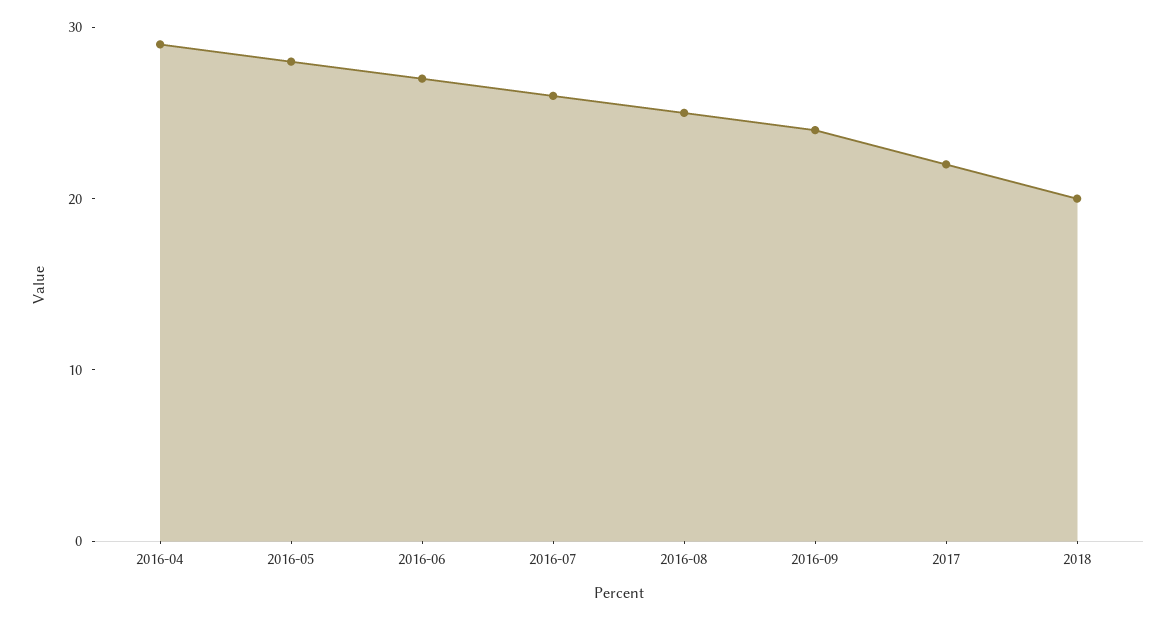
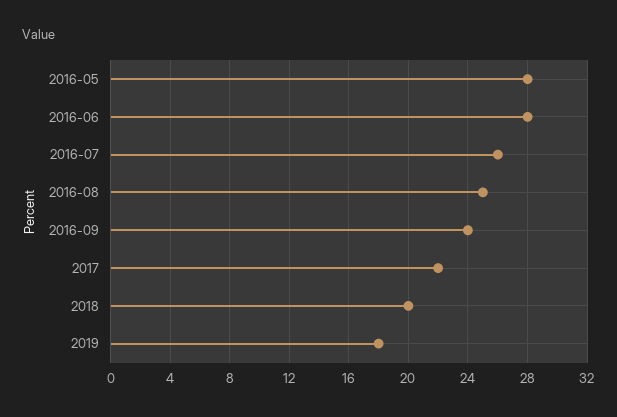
2016-04: 29 -> none
2016-06: 27 -> 28
2019: none -> 18

